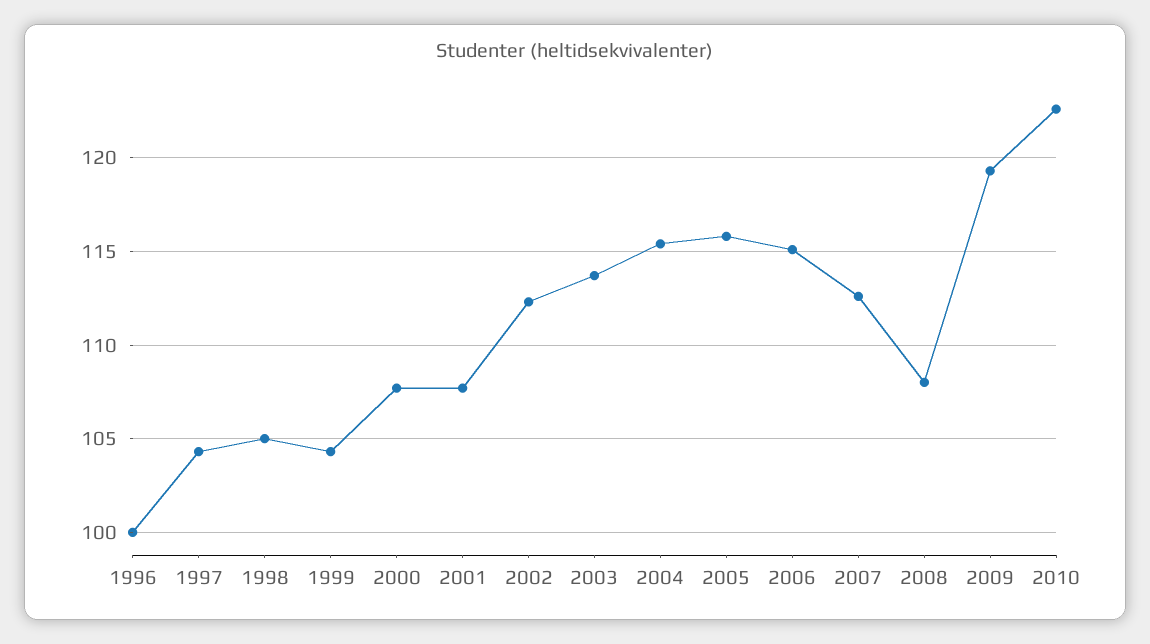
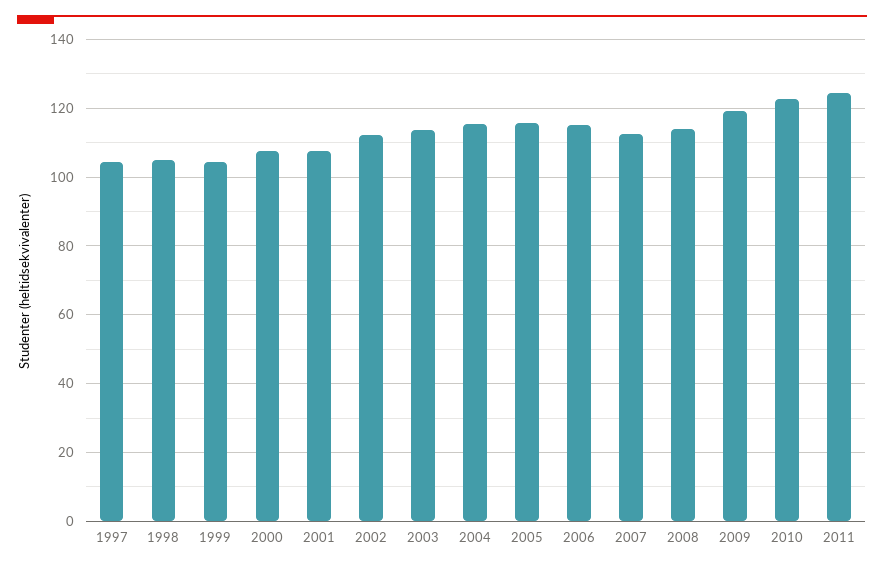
1996: 100 -> none
2008: 108 -> 114
2011: none -> 124

